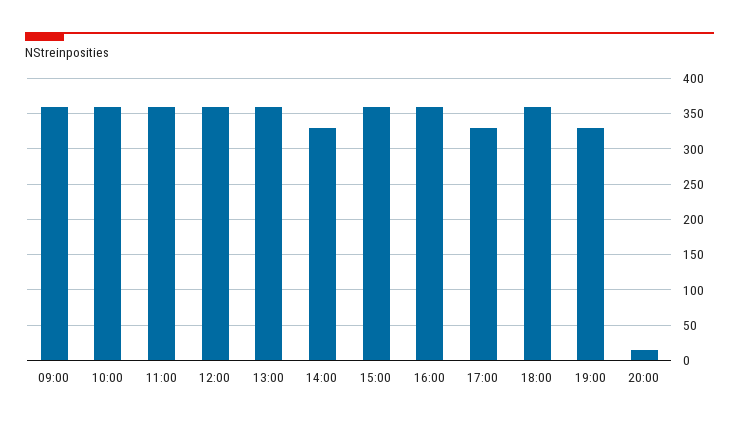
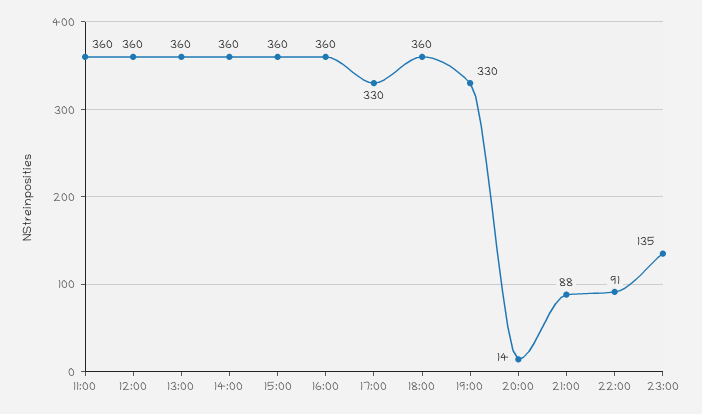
09:00: 360 -> none
10:00: 360 -> none
14:00: 330 -> 360
21:00: none -> 88
22:00: none -> 91
23:00: none -> 135

